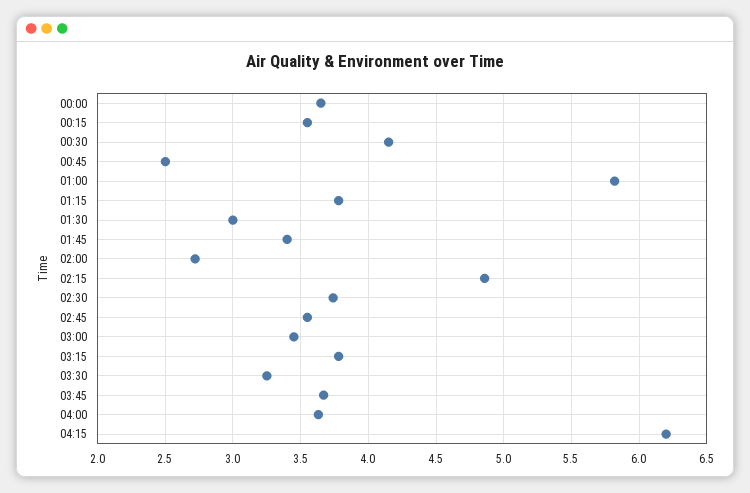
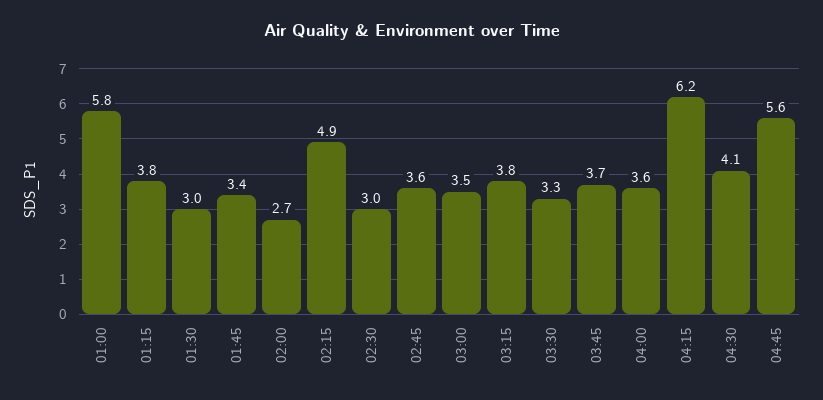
00:00: 3.65 -> none
00:15: 3.55 -> none
00:30: 4.15 -> none
00:45: 2.5 -> none
02:30: 3.75 -> 3
04:30: none -> 4.1
04:45: none -> 5.6

